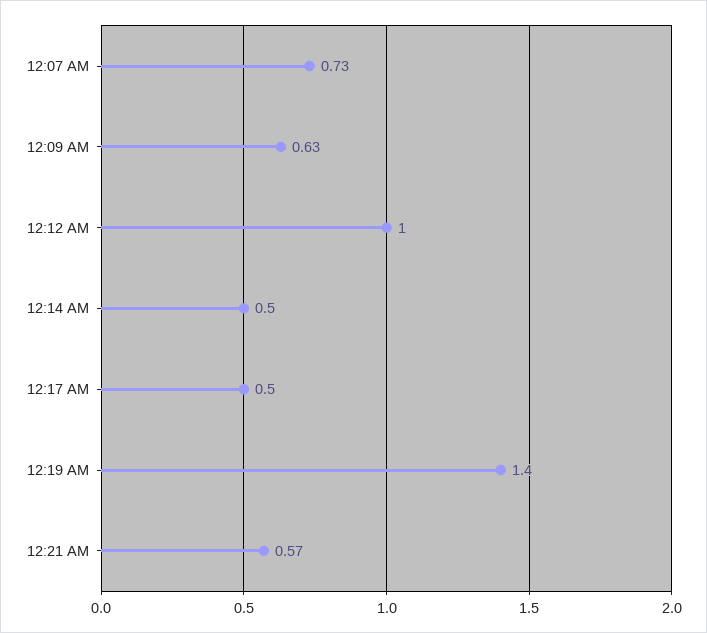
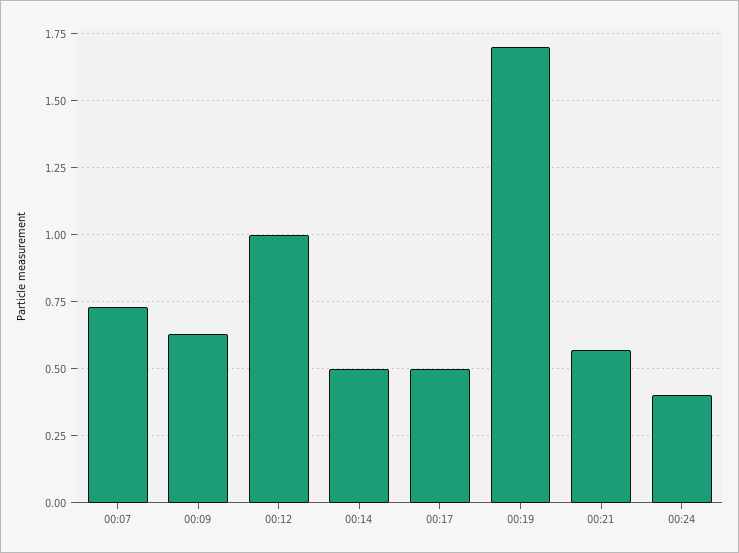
12:19 AM: 1.4 -> 1.7
00:24: none -> 0.4

